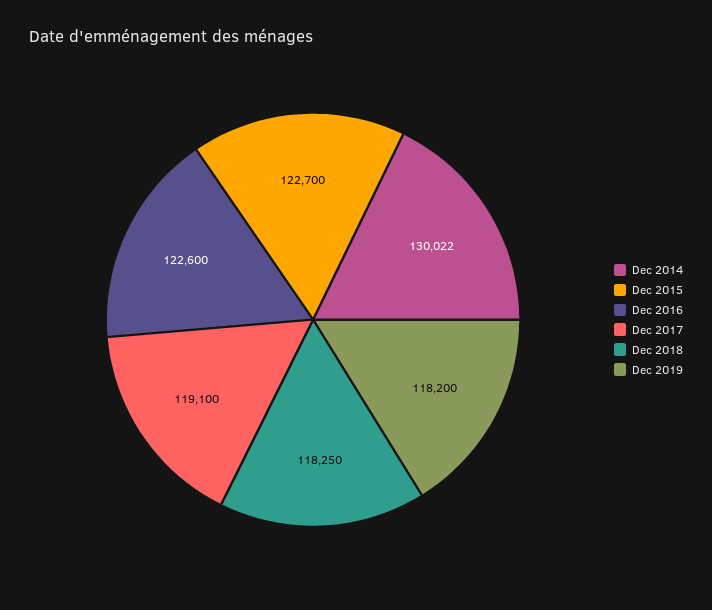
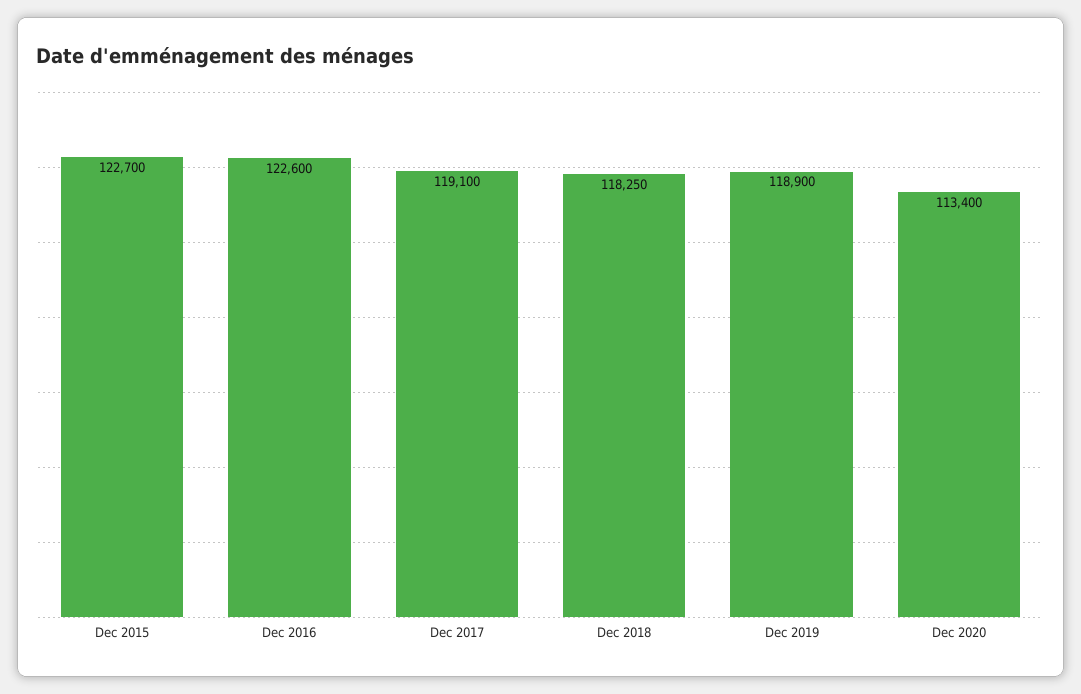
Dec 2014: 130022 -> none
Dec 2019: 118200 -> 118900
Dec 2020: none -> 113400

